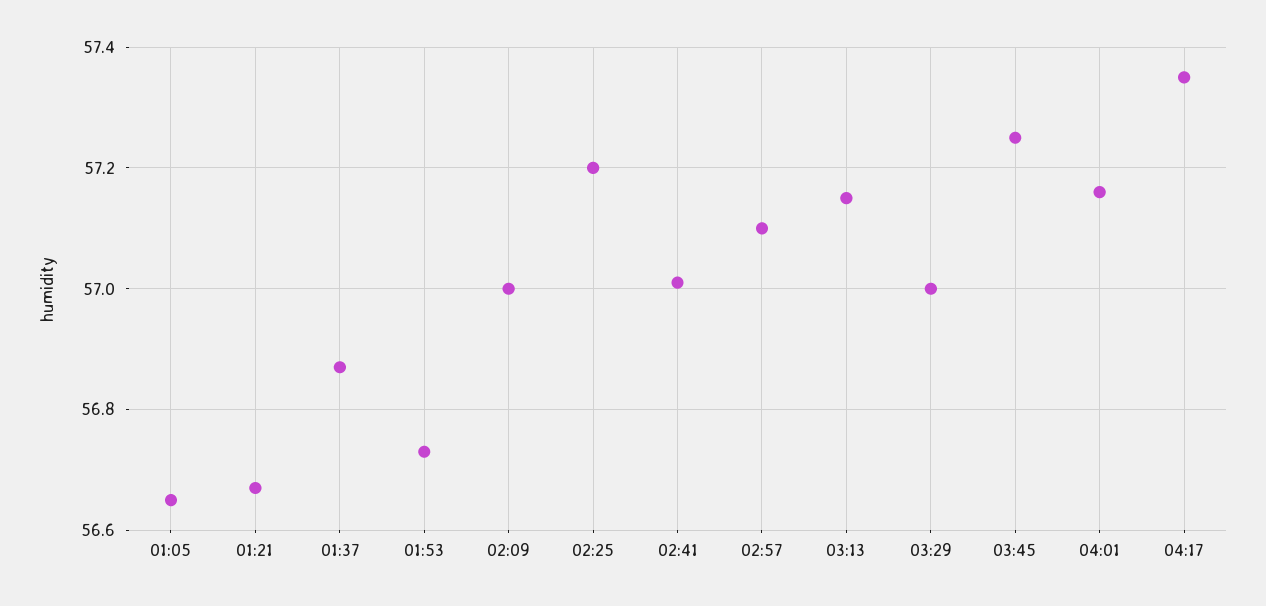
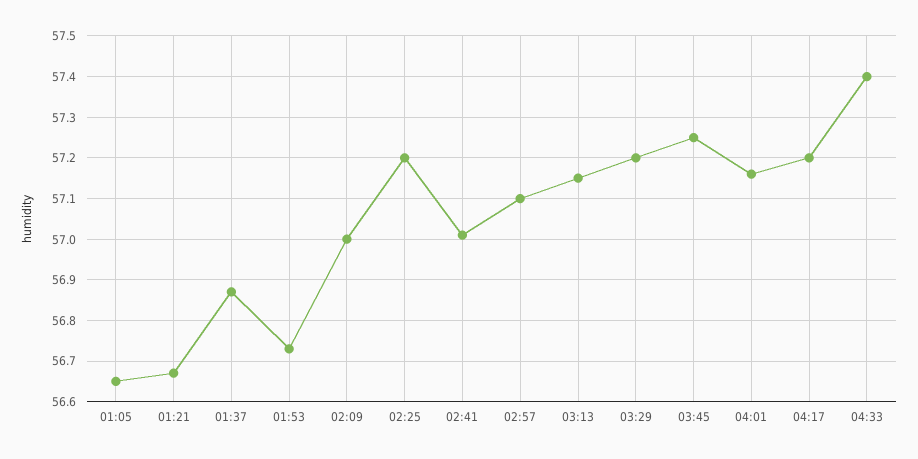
03:29: 57 -> 57.2
04:17: 57.35 -> 57.2
04:33: none -> 57.4

